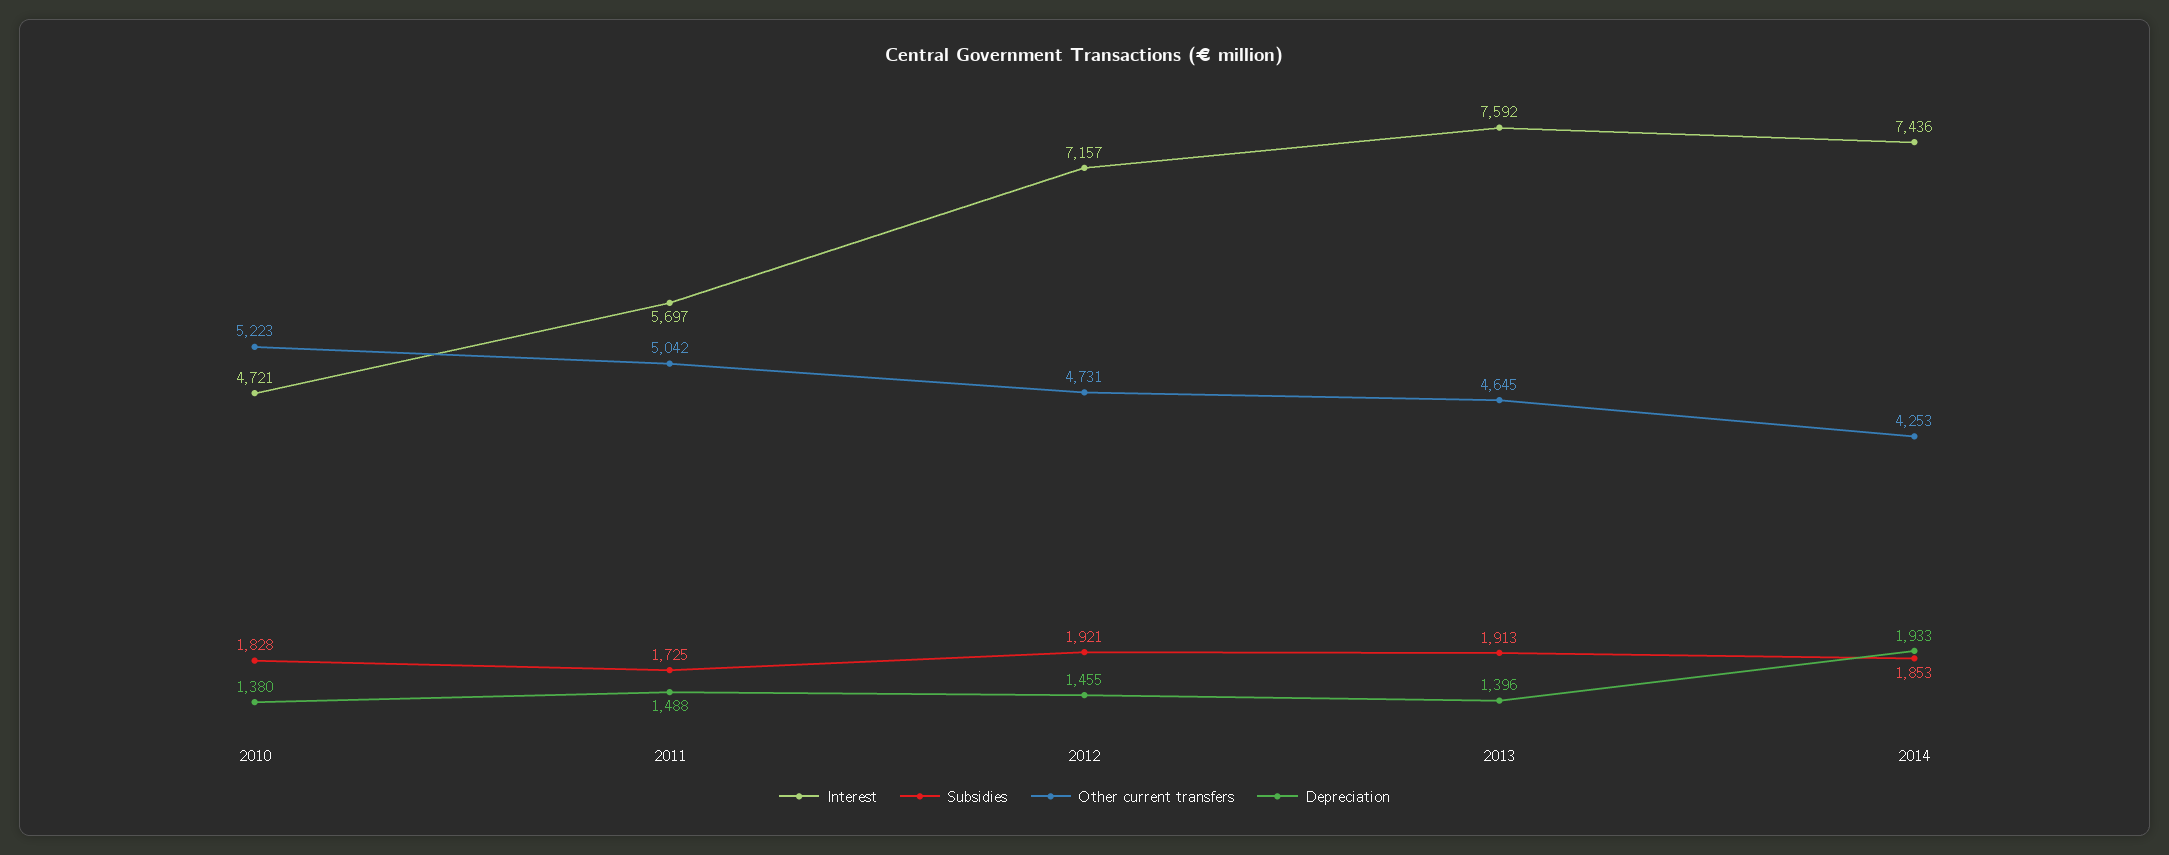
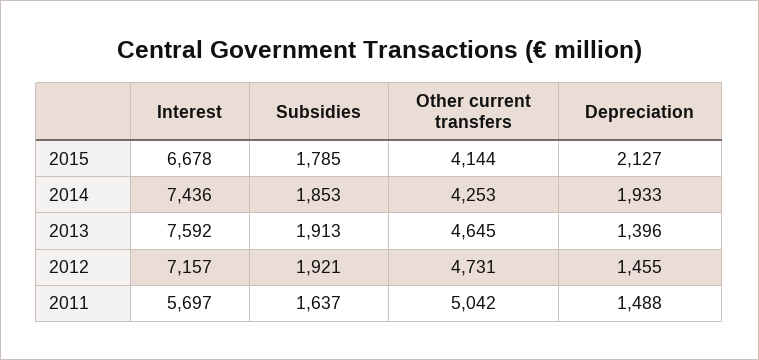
Interest, 2010: 4721 -> none
Subsidies, 2010: 1828 -> none
Other current transfers, 2010: 5223 -> none
Depreciation, 2010: 1380 -> none
Subsidies, 2011: 1725 -> 1637
Interest, 2015: none -> 6678
Subsidies, 2015: none -> 1785
Other current transfers, 2015: none -> 4144
Depreciation, 2015: none -> 2127

